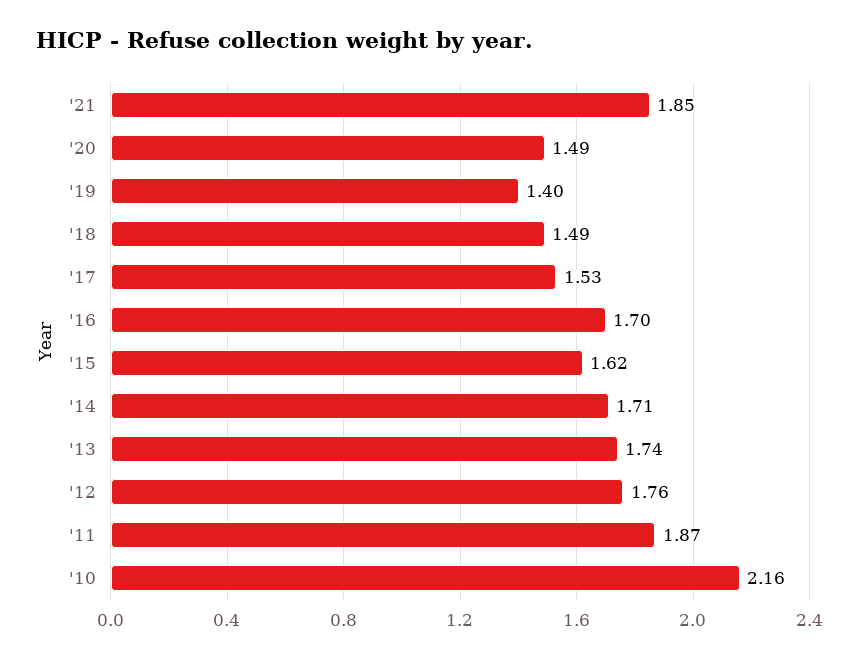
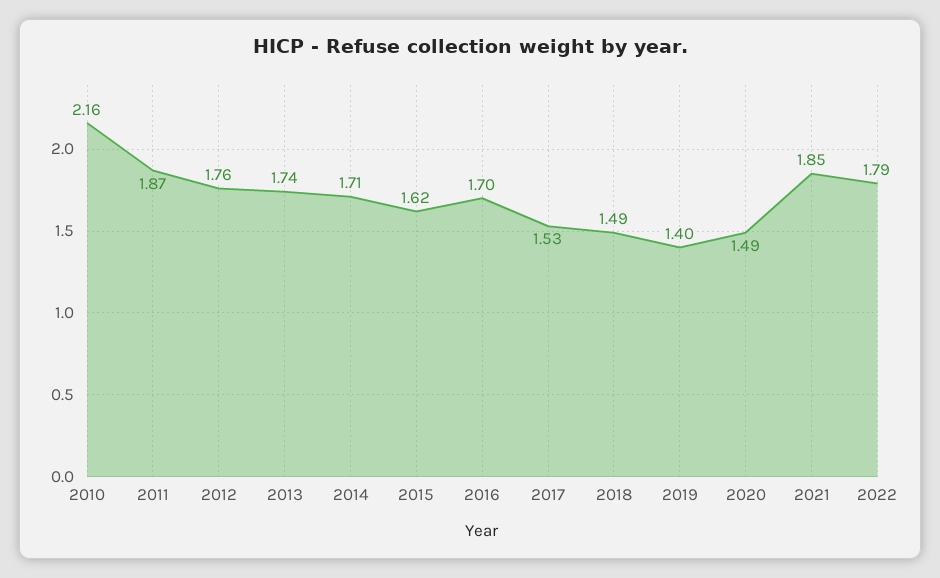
2022: none -> 1.79

